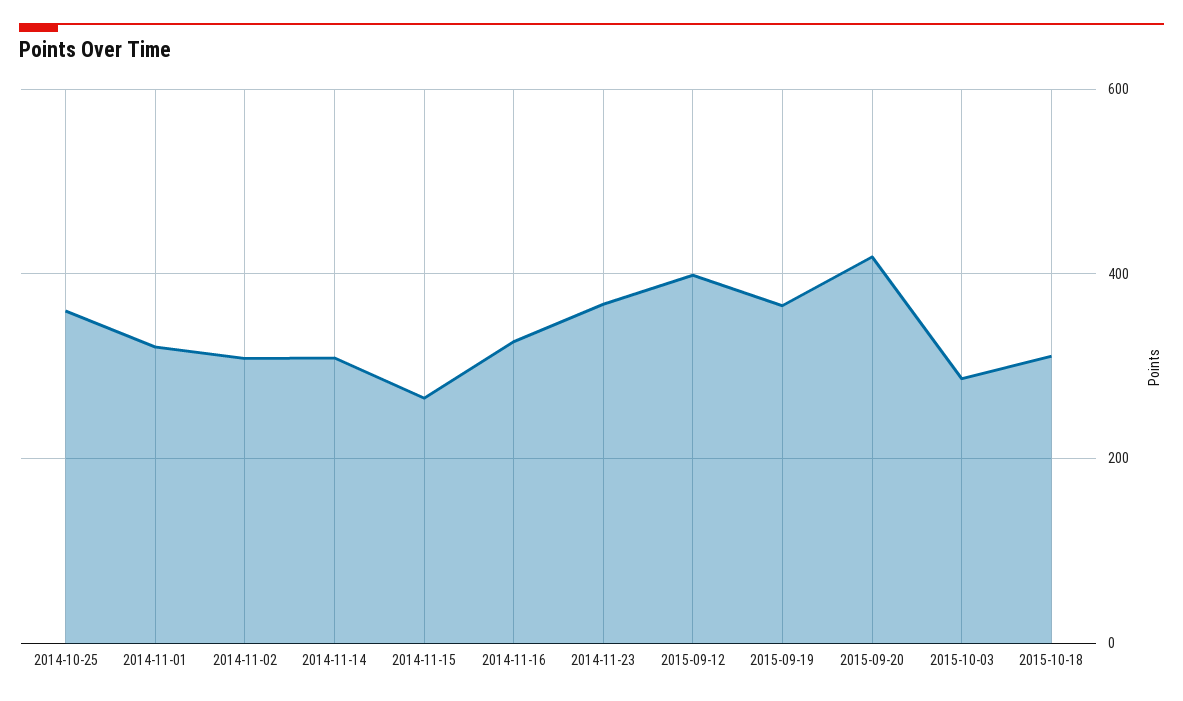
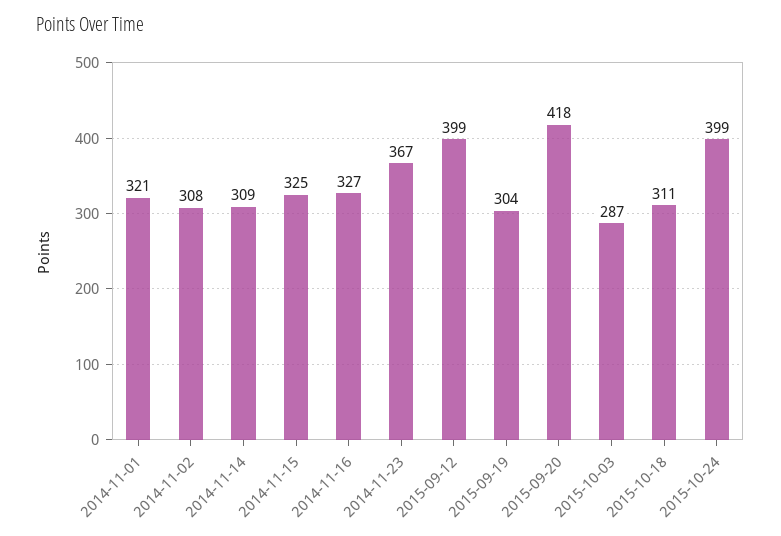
2014-10-25: 360 -> none
2014-11-15: 260 -> 325
2015-09-19: 360 -> 304
2015-10-24: none -> 399

